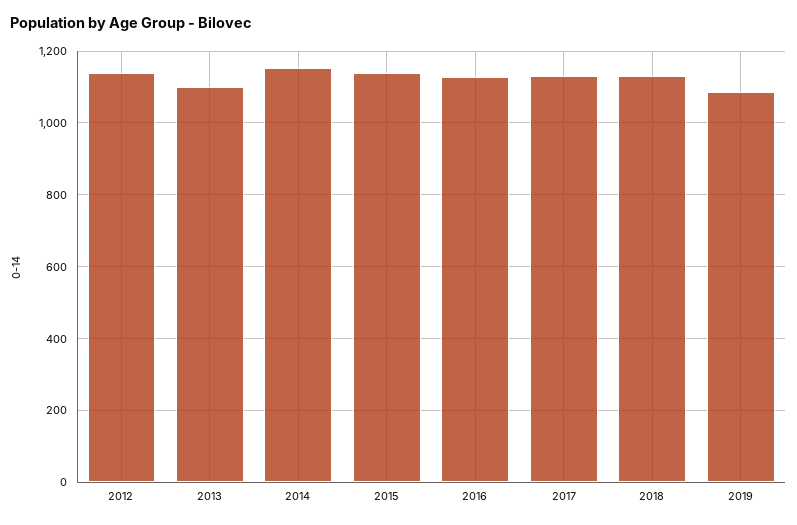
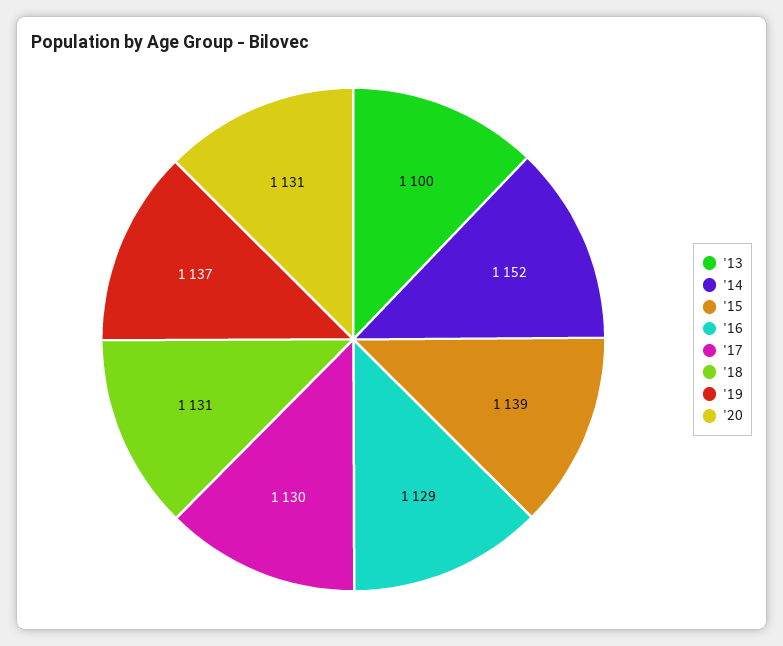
2012: 1140 -> none
2019: 1080 -> 1137
'20: none -> 1131

